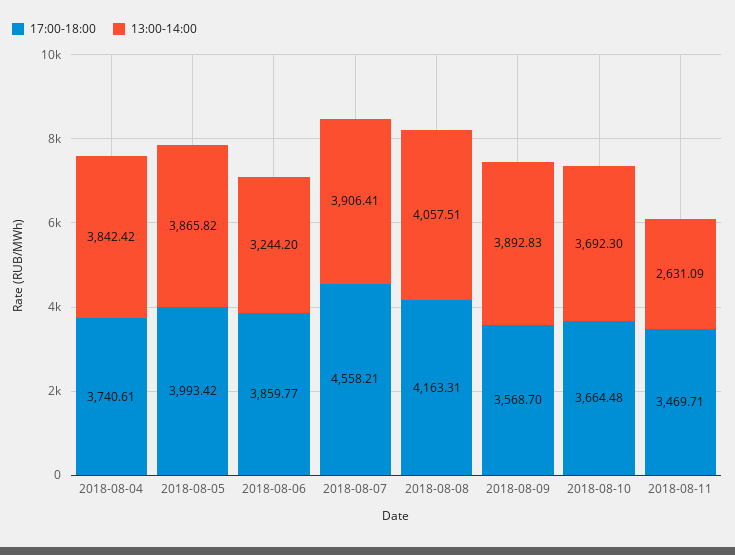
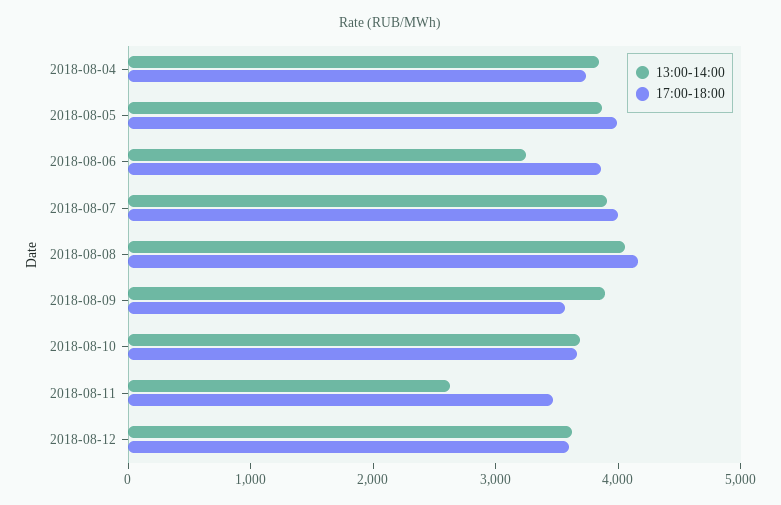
17:00-18:00, 2018-08-07: 4558.21 -> 4000
13:00-14:00, 2018-08-12: none -> 3600
17:00-18:00, 2018-08-12: none -> 3600

